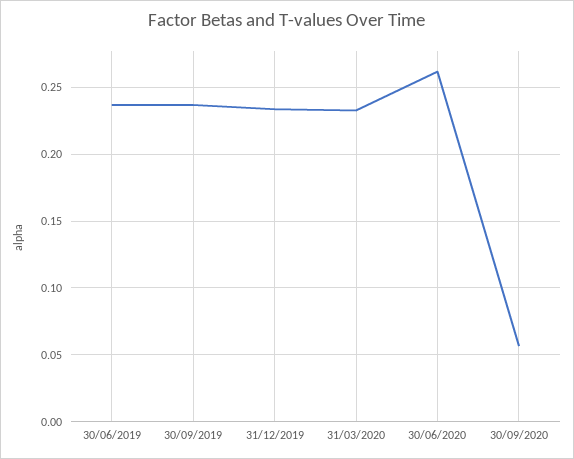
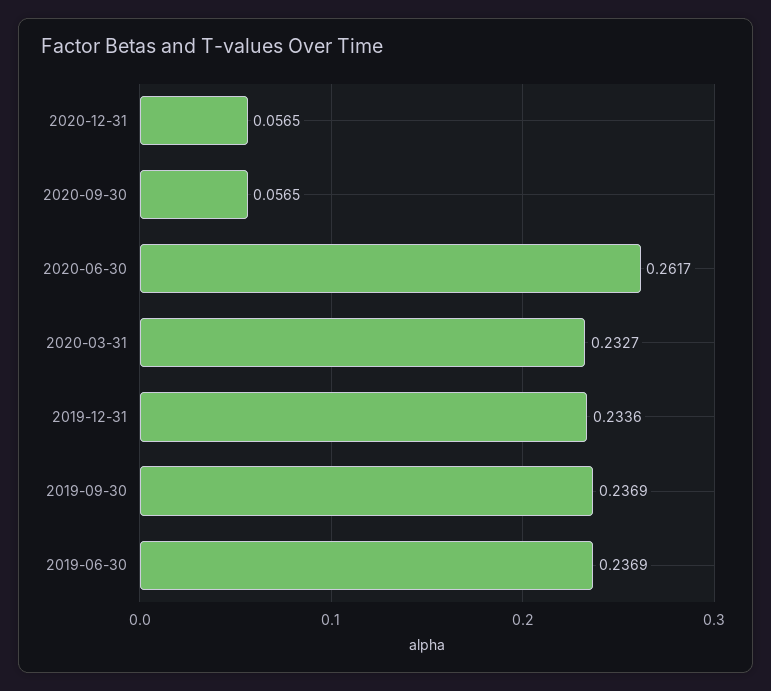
2020-12-31: none -> 0.0565

